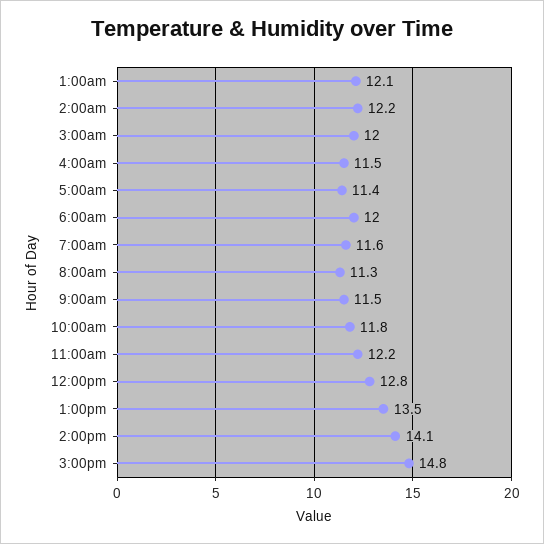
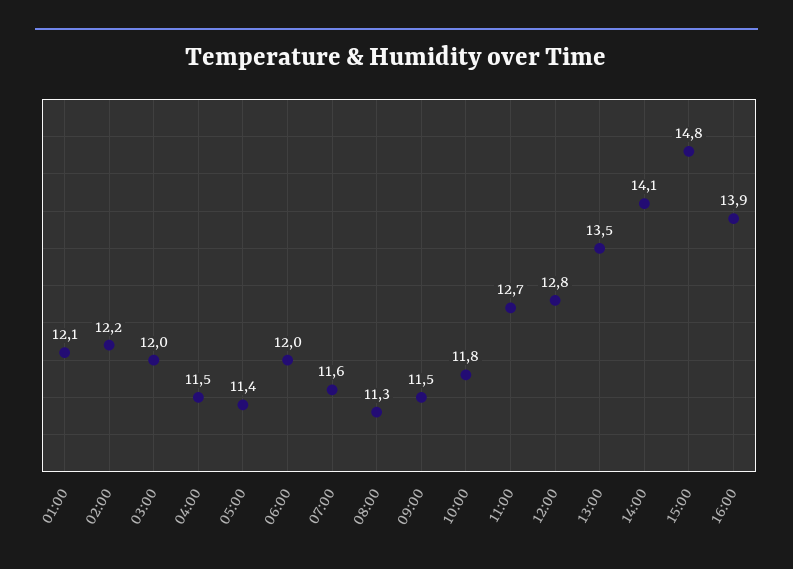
11:00am: 12.2 -> 12.7
16:00: none -> 13.9

